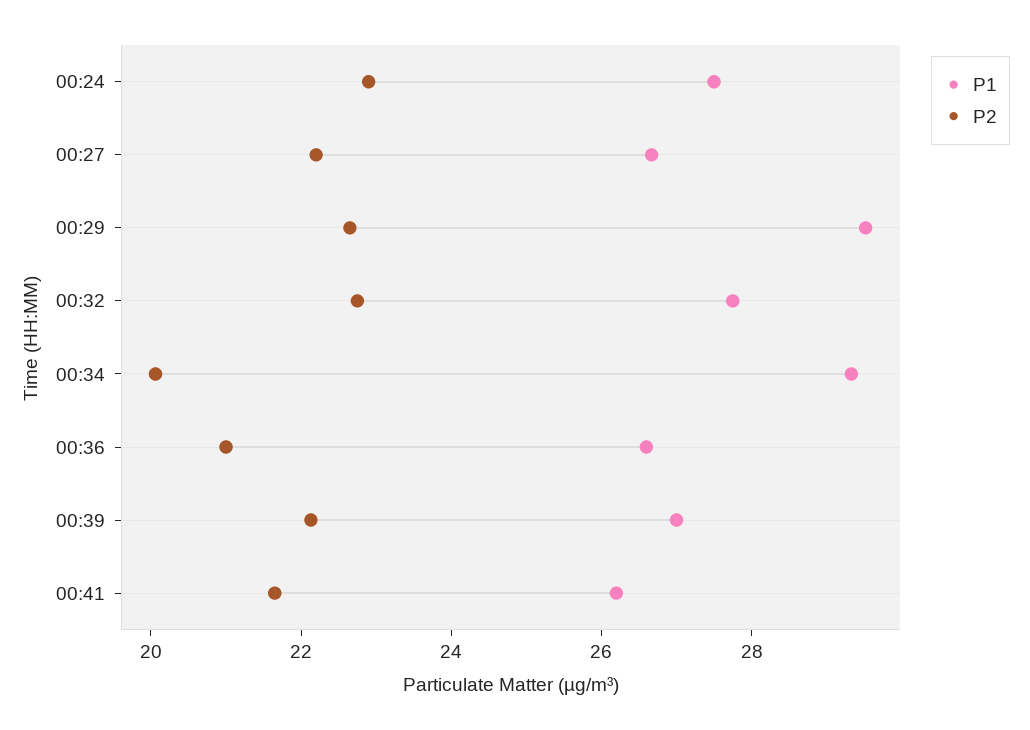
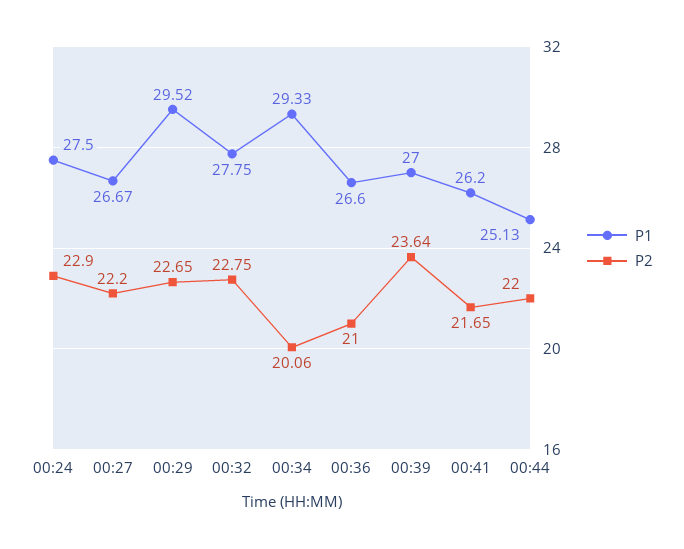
P2, 00:39: 22 -> 23.64
P1, 00:44: none -> 25.13
P2, 00:44: none -> 22

